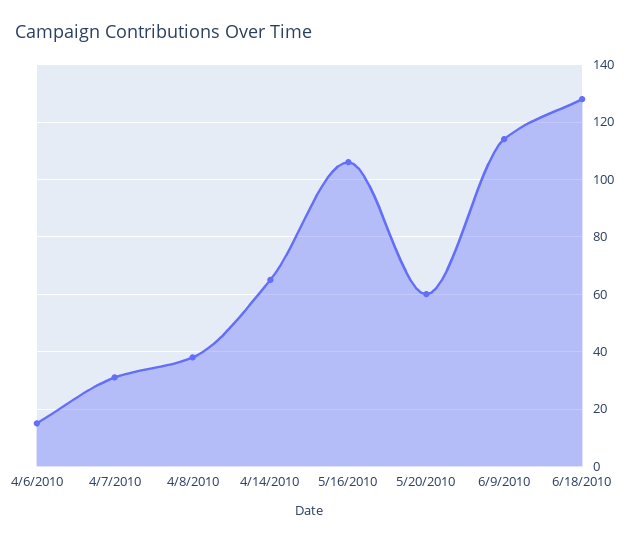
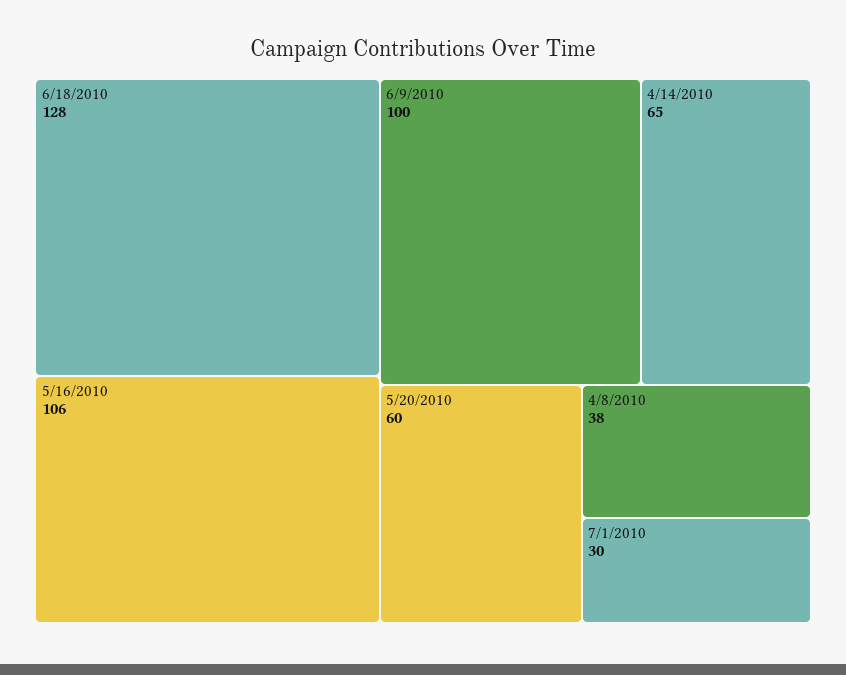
4/6/2010: 15 -> none
4/7/2010: 30 -> none
6/9/2010: 115 -> 100
7/1/2010: none -> 30

